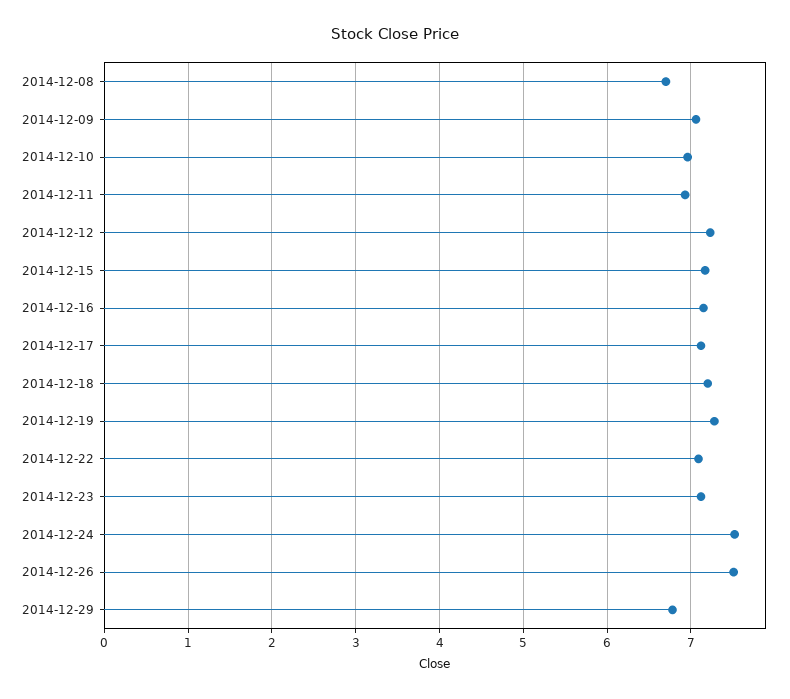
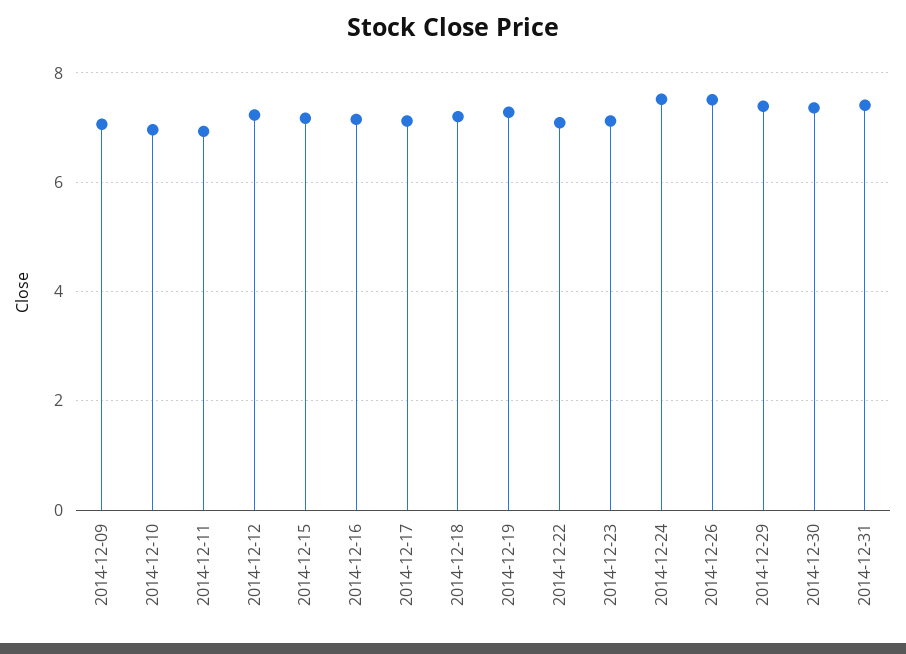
2014-12-08: 6.7 -> none
2014-12-29: 6.8 -> 7.4
2014-12-30: none -> 7.4
2014-12-31: none -> 7.4

